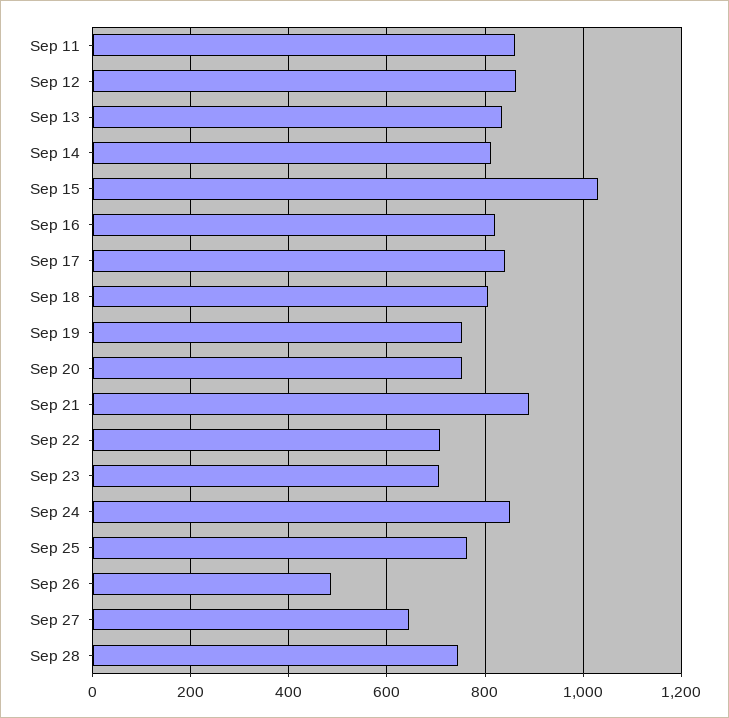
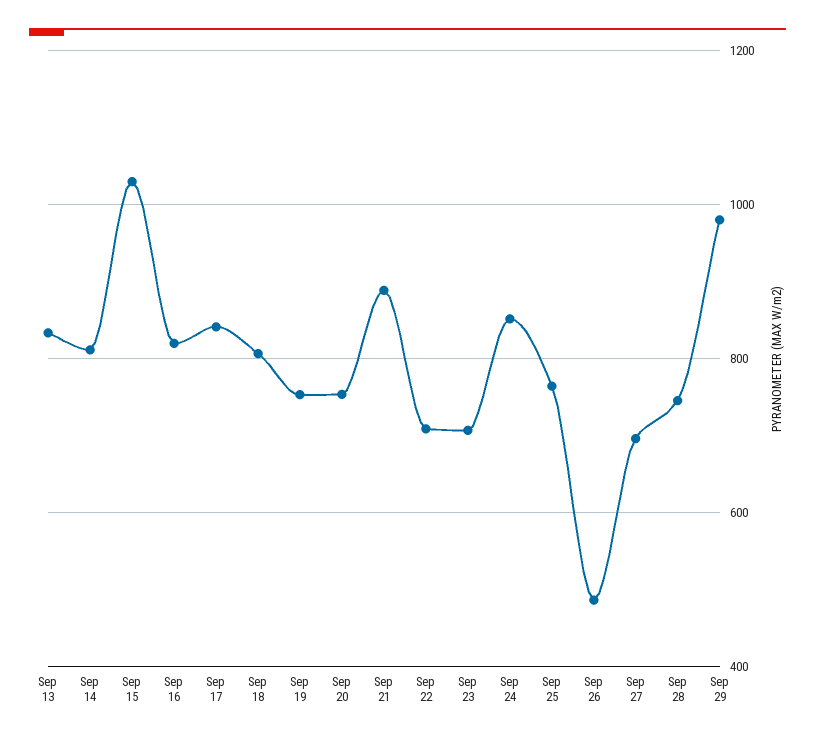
Sep 11: 860 -> none
Sep 12: 860 -> none
Sep 27: 640 -> 700
Sep 29: none -> 980

